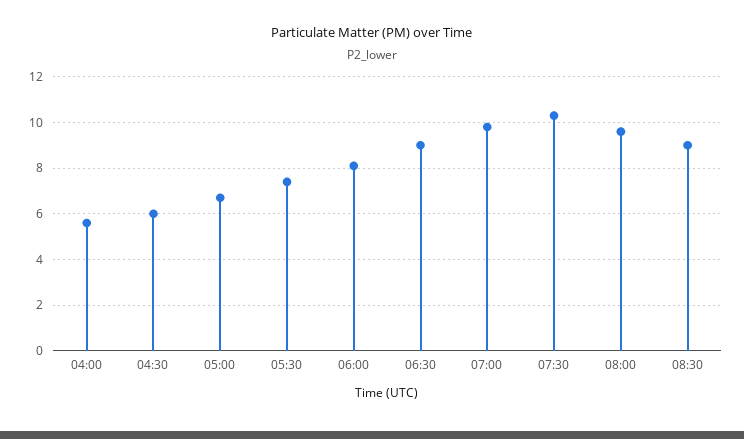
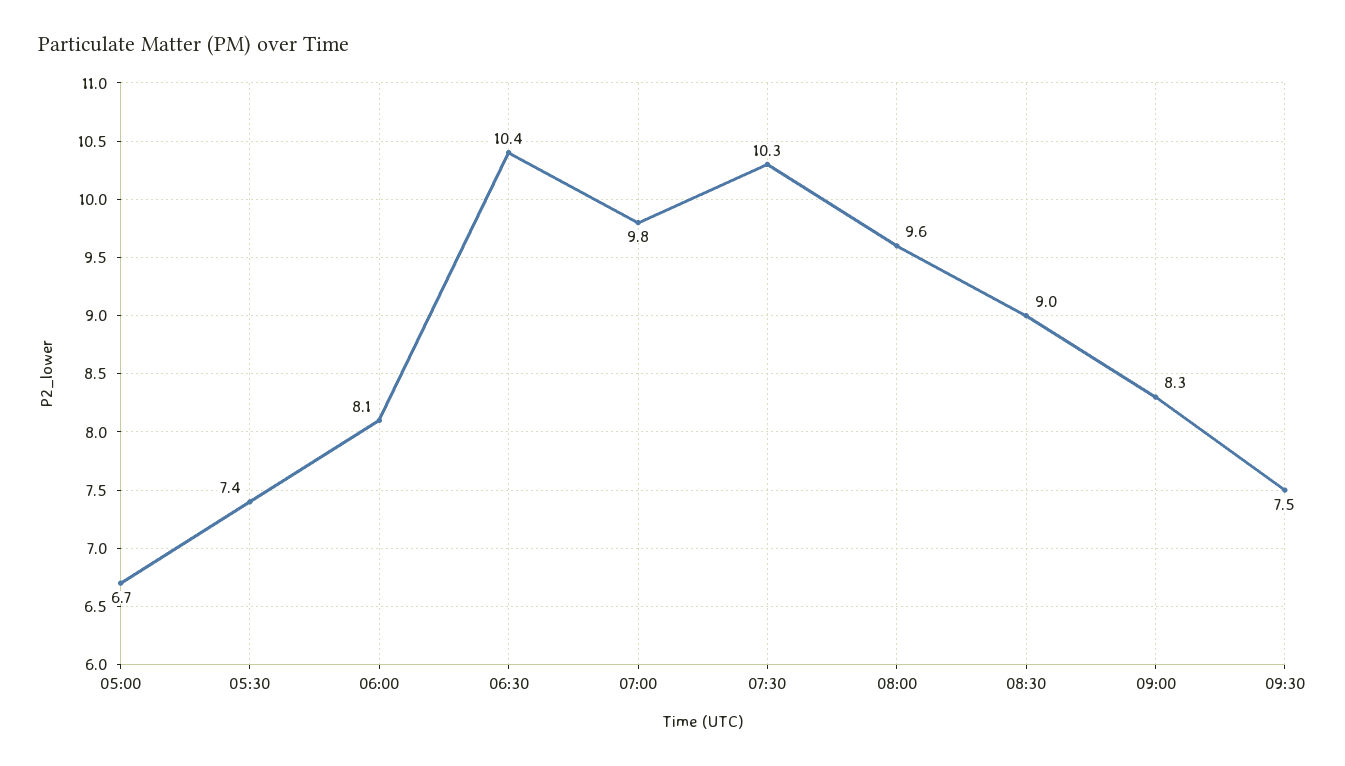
04:00: 5.5 -> none
04:30: 6 -> none
06:30: 9 -> 10.4
09:00: none -> 8.3
09:30: none -> 7.5

